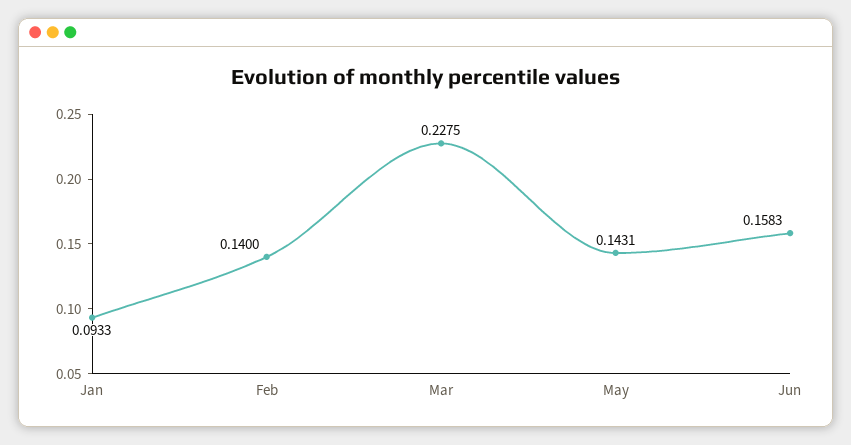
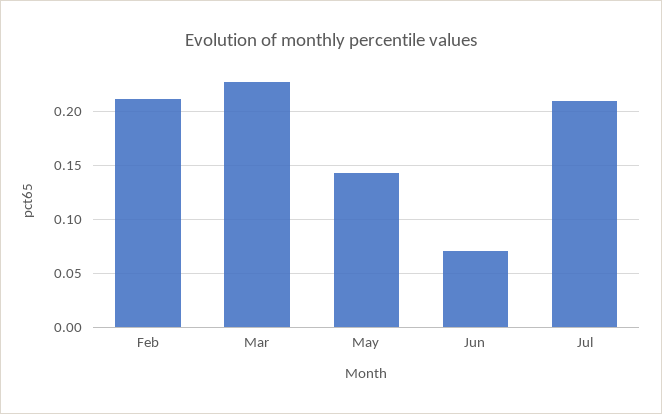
Jan: 0.0933 -> none
Feb: 0.14 -> 0.21
Jun: 0.1583 -> 0.07
Jul: none -> 0.21

